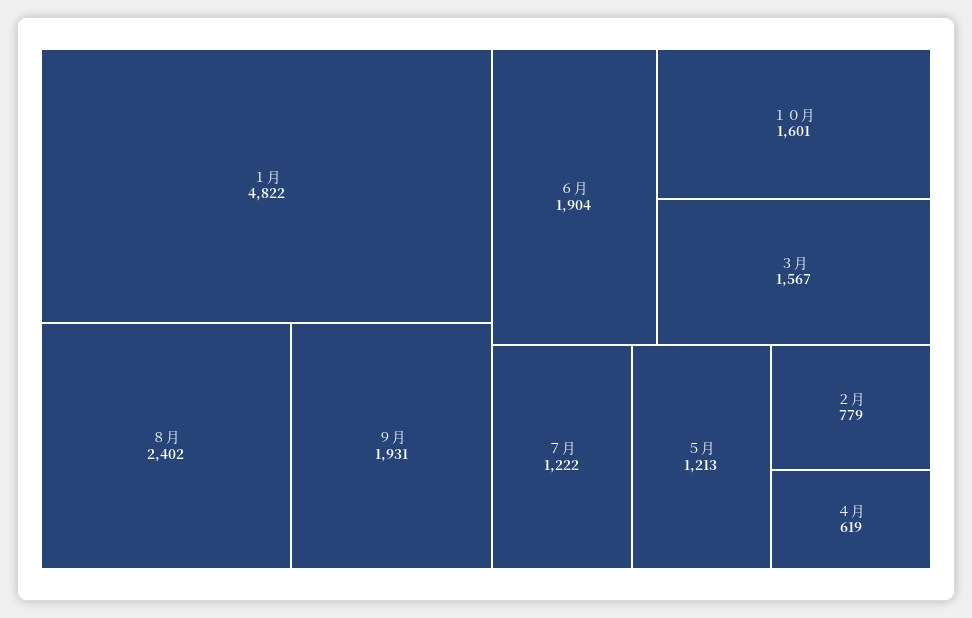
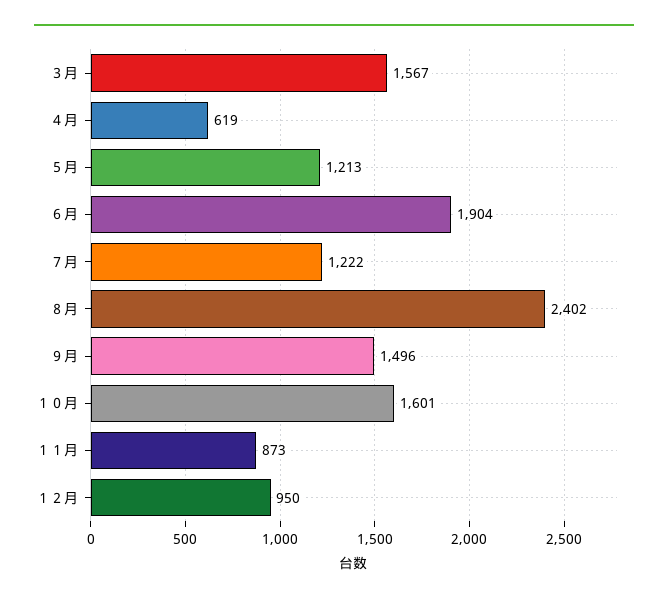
１月: 4822 -> none
９月: 1931 -> 1496
２月: 779 -> none
１１月: none -> 873
１２月: none -> 950

